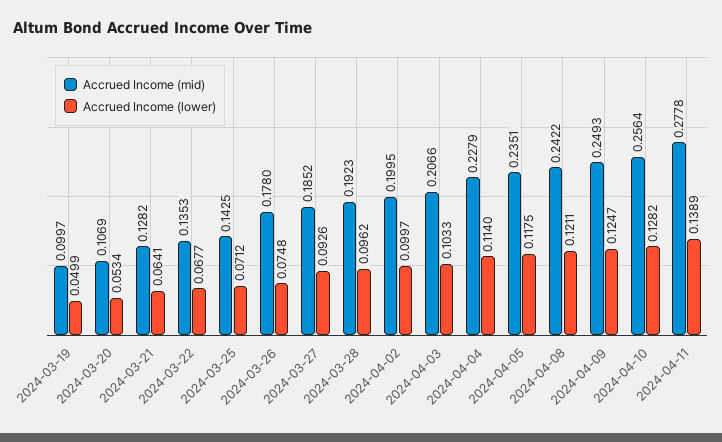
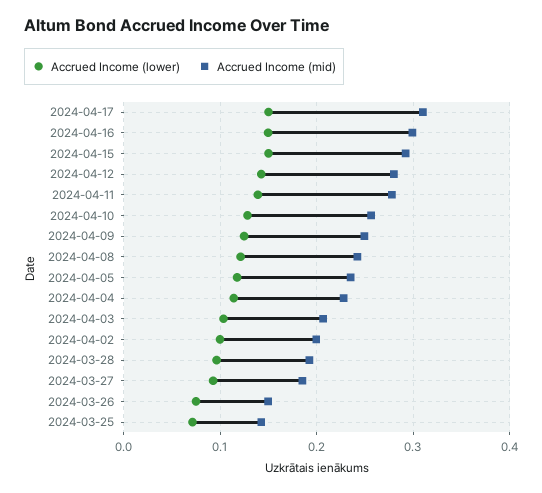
Accrued Income (mid), 2024-03-19: 0.0997 -> none
Accrued Income (lower), 2024-03-19: 0.0499 -> none
Accrued Income (mid), 2024-03-20: 0.1069 -> none
Accrued Income (lower), 2024-03-20: 0.0534 -> none
Accrued Income (mid), 2024-03-21: 0.1282 -> none
Accrued Income (lower), 2024-03-21: 0.0641 -> none
Accrued Income (mid), 2024-03-22: 0.1353 -> none
Accrued Income (lower), 2024-03-22: 0.0677 -> none
Accrued Income (mid), 2024-03-26: 0.178 -> 0.15
Accrued Income (lower), 2024-04-17: none -> 0.15
Accrued Income (mid), 2024-04-17: none -> 0.31
Accrued Income (lower), 2024-04-16: none -> 0.15
Accrued Income (mid), 2024-04-16: none -> 0.3
Accrued Income (lower), 2024-04-15: none -> 0.15
Accrued Income (mid), 2024-04-15: none -> 0.29
Accrued Income (lower), 2024-04-12: none -> 0.14
Accrued Income (mid), 2024-04-12: none -> 0.28

